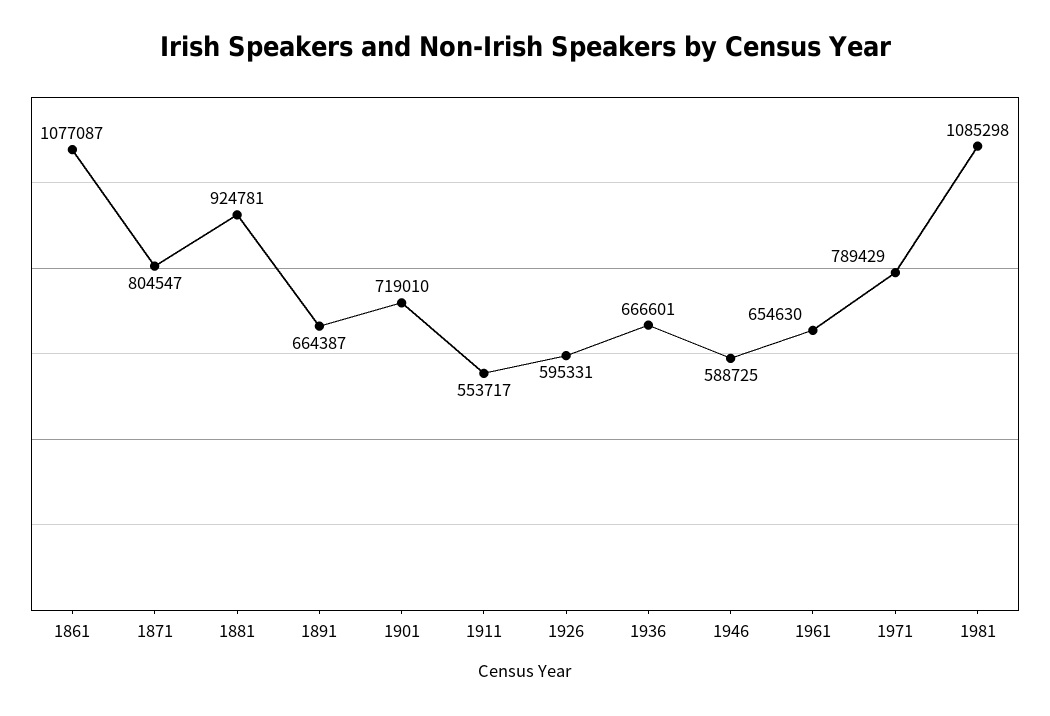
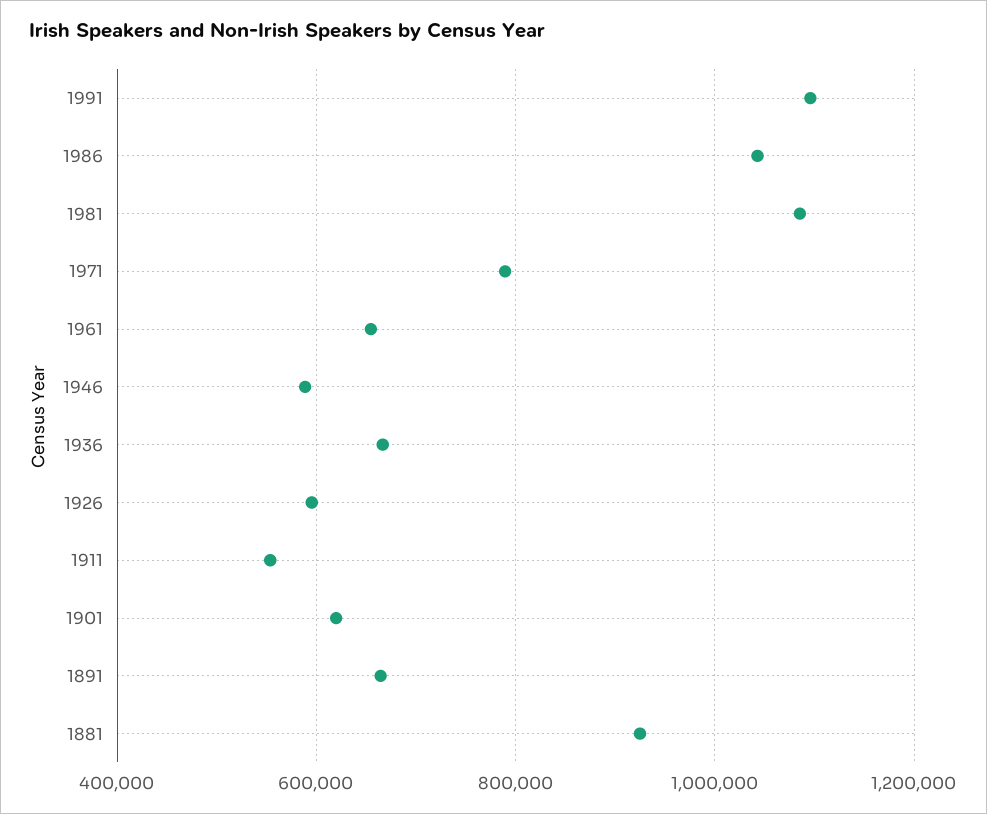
1861: 1077087 -> none
1871: 804547 -> none
1901: 719010 -> 620000
1991: none -> 1100000
1986: none -> 1040000

